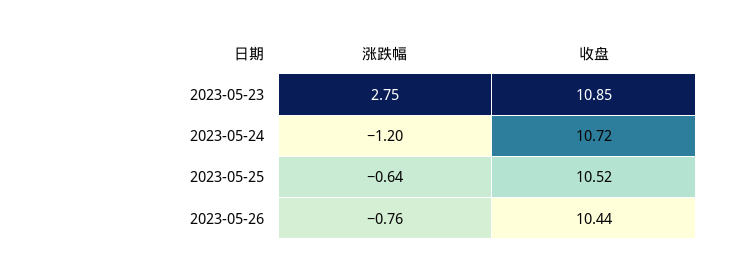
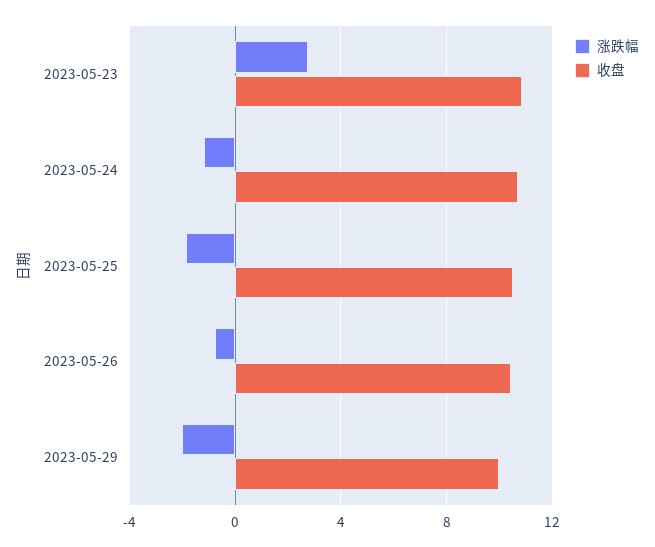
涨跌幅, 2023-05-25: -0.64 -> -2
涨跌幅, 2023-05-29: none -> -2
收盘, 2023-05-29: none -> 10

